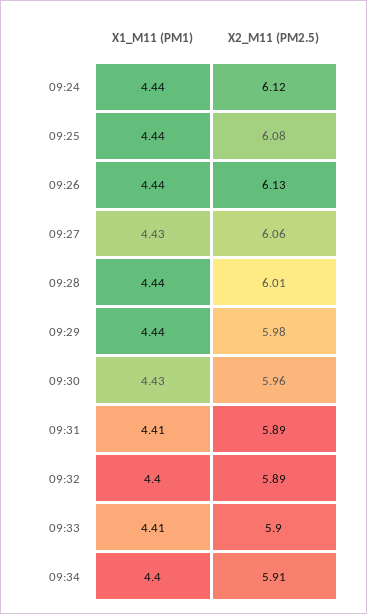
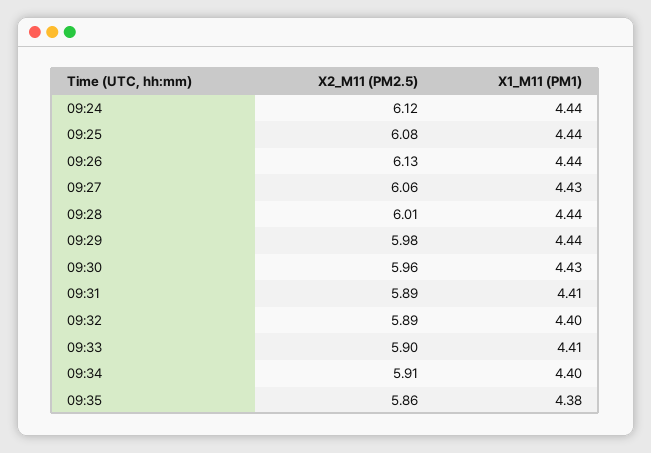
X2_M11 (PM2.5), 09:35: none -> 5.86
X1_M11 (PM1), 09:35: none -> 4.38

